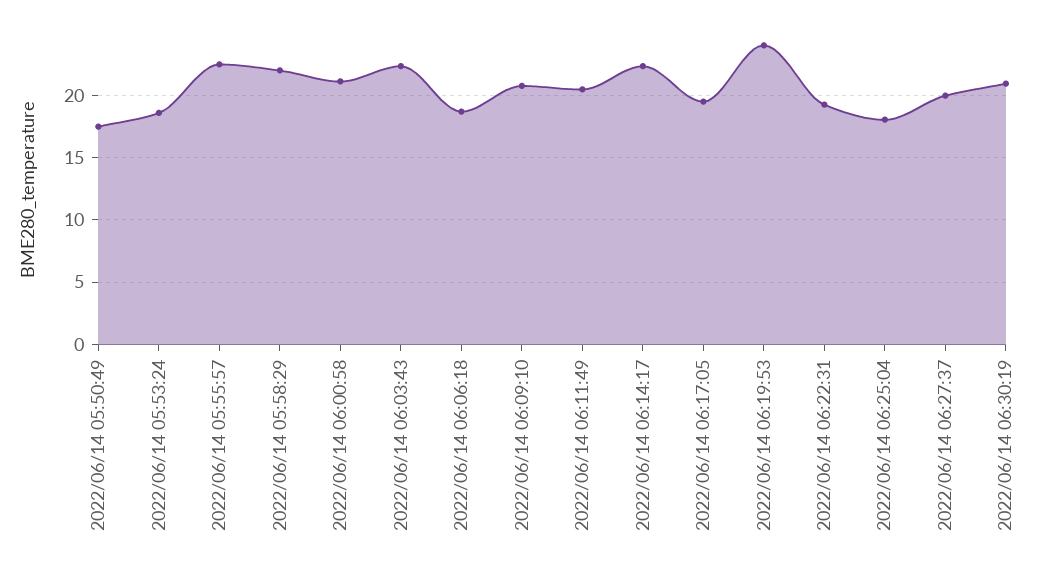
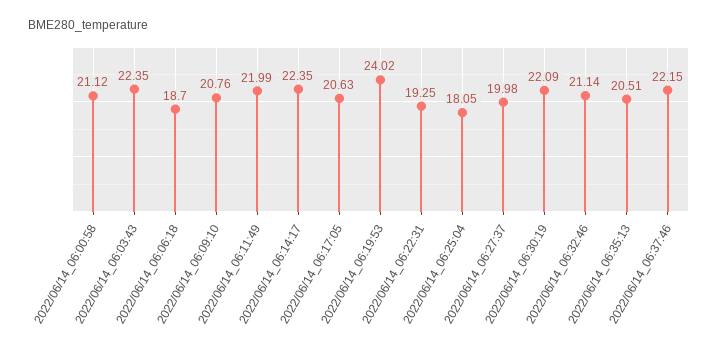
2022/06/14 05:50:49: 17.5 -> none
2022/06/14 05:53:24: 18.5 -> none
2022/06/14 05:55:57: 22.5 -> none
2022/06/14 05:58:29: 22 -> none
2022/06/14 06:11:49: 20.5 -> 21.99
2022/06/14 06:17:05: 19.5 -> 20.63
2022/06/14 06:30:19: 21 -> 22.09
2022/06/14_06:32:46: none -> 21.14
2022/06/14_06:35:13: none -> 20.51
2022/06/14_06:37:46: none -> 22.15

